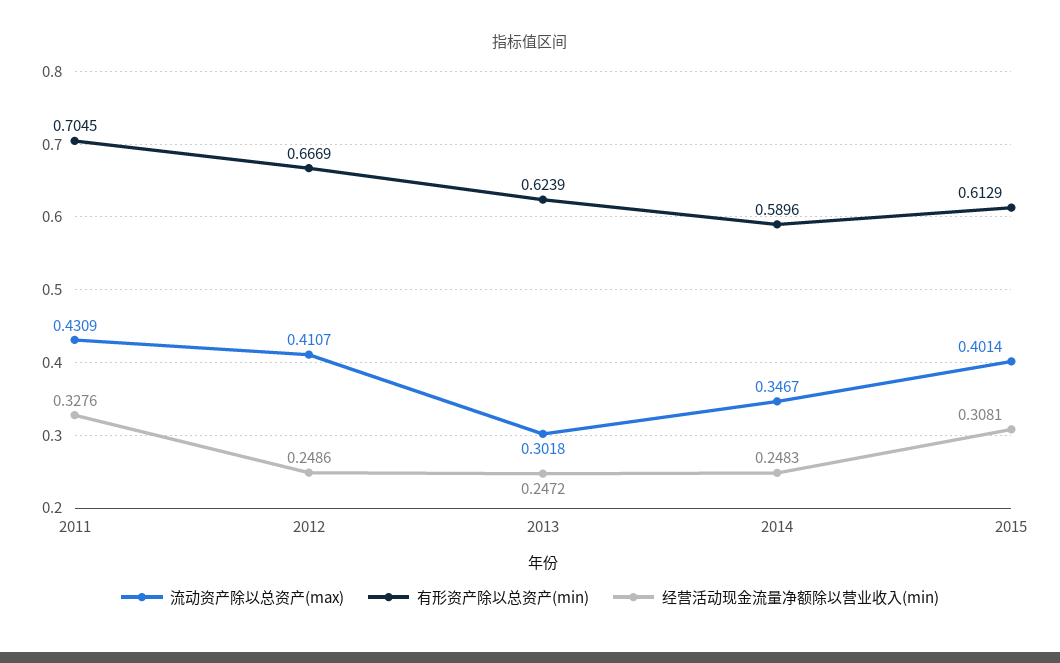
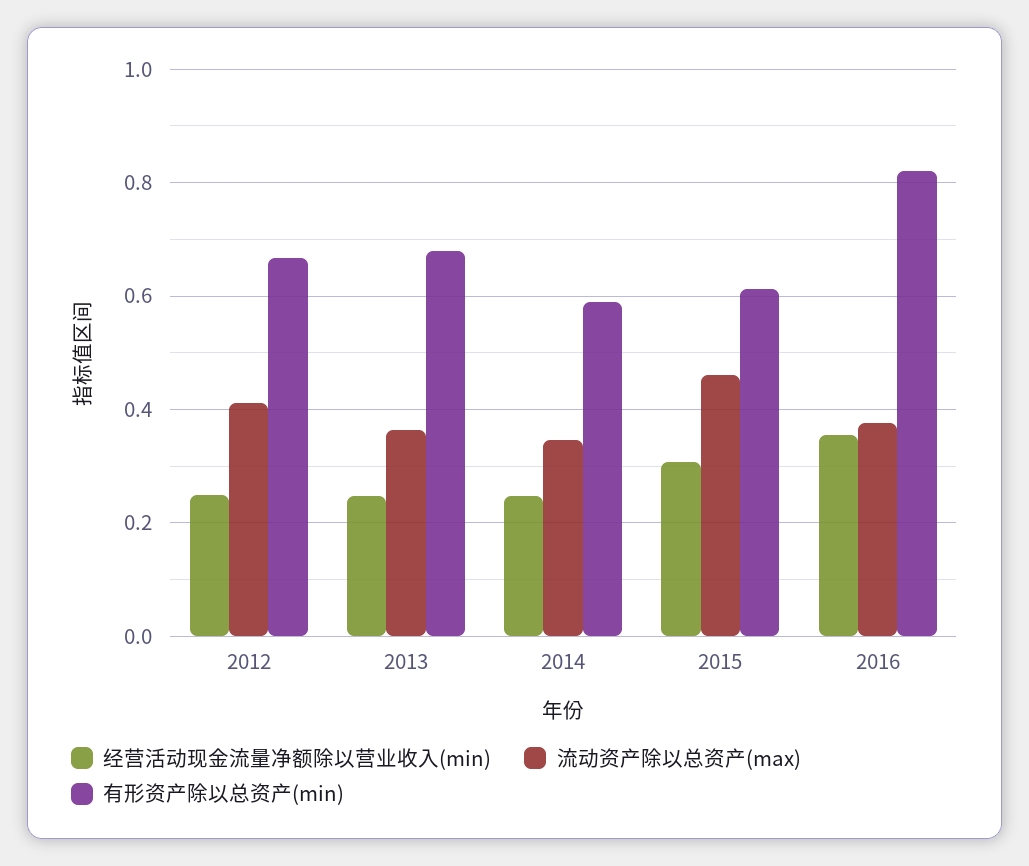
流动资产除以总资产(max), 2011: 0.4309 -> none
有形资产除以总资产(min), 2011: 0.7045 -> none
经营活动现金流量净额除以营业收入(min), 2011: 0.3276 -> none
流动资产除以总资产(max), 2013: 0.3018 -> 0.36
有形资产除以总资产(min), 2013: 0.6239 -> 0.68
流动资产除以总资产(max), 2015: 0.4014 -> 0.46
经营活动现金流量净额除以营业收入(min), 2016: none -> 0.36
流动资产除以总资产(max), 2016: none -> 0.38
有形资产除以总资产(min), 2016: none -> 0.82

